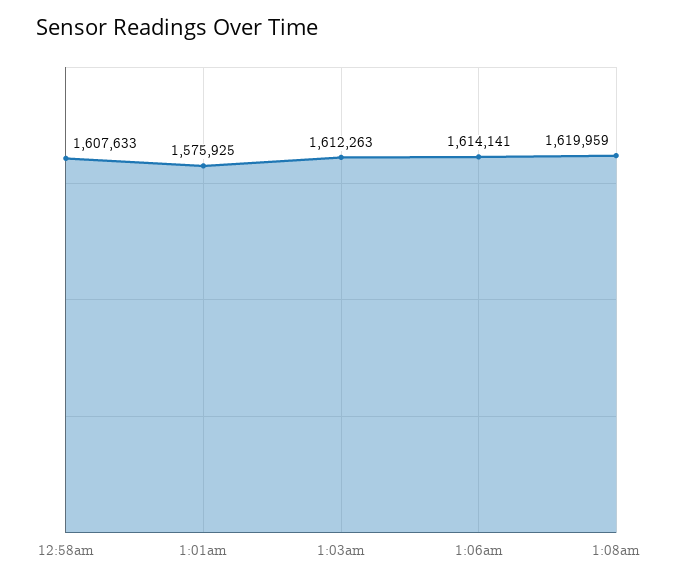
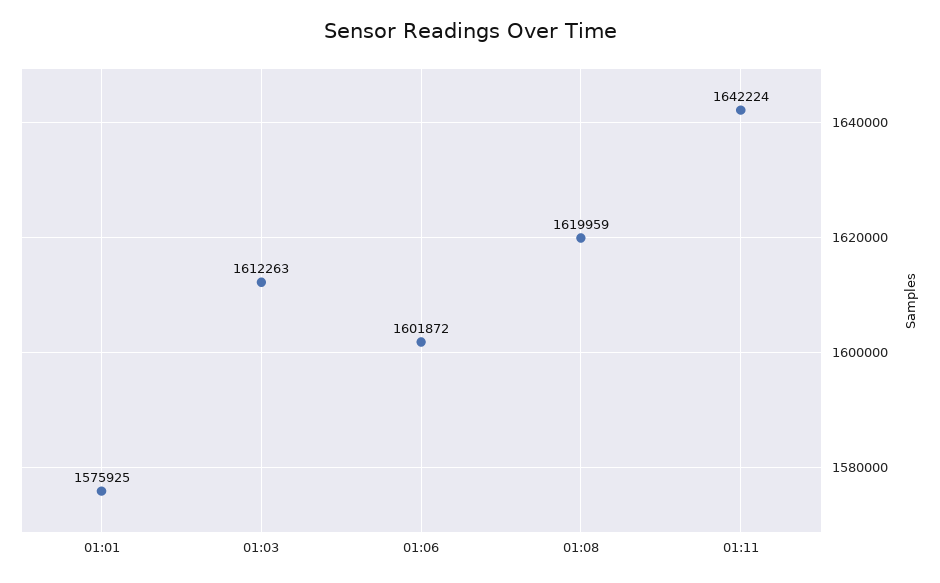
12:58am: 1607633 -> none
1:06am: 1614141 -> 1601872
01:11: none -> 1642224

